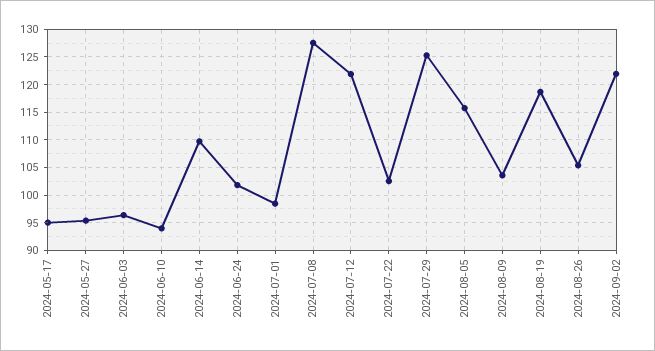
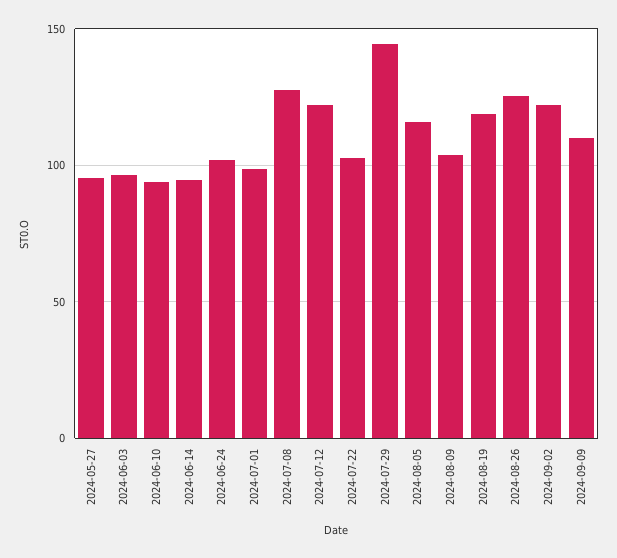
2024-05-17: 95 -> none
2024-06-14: 110 -> 95
2024-07-29: 125 -> 145
2024-08-26: 105 -> 125
2024-09-09: none -> 110

